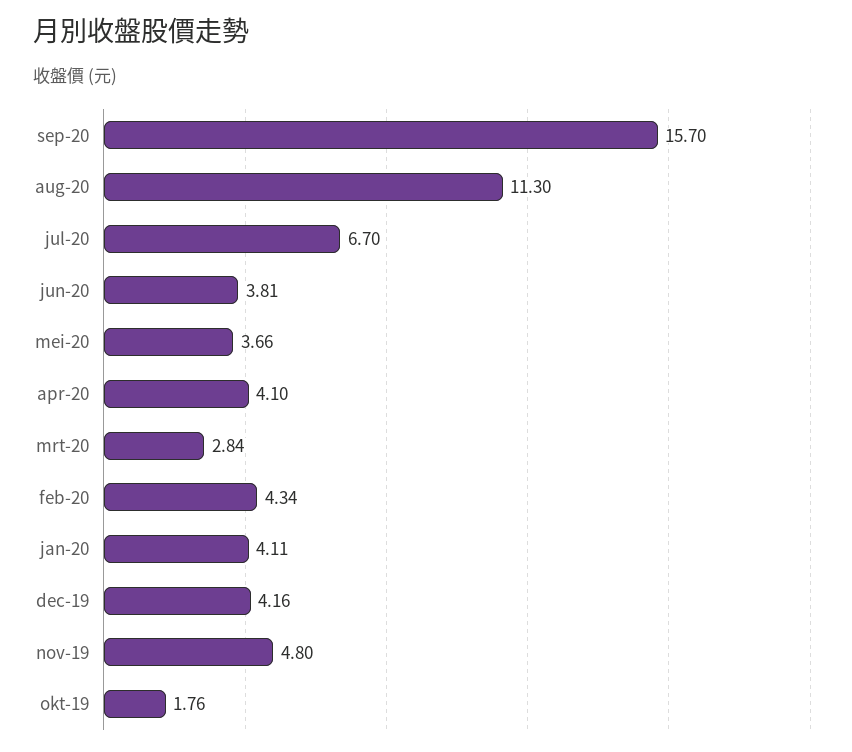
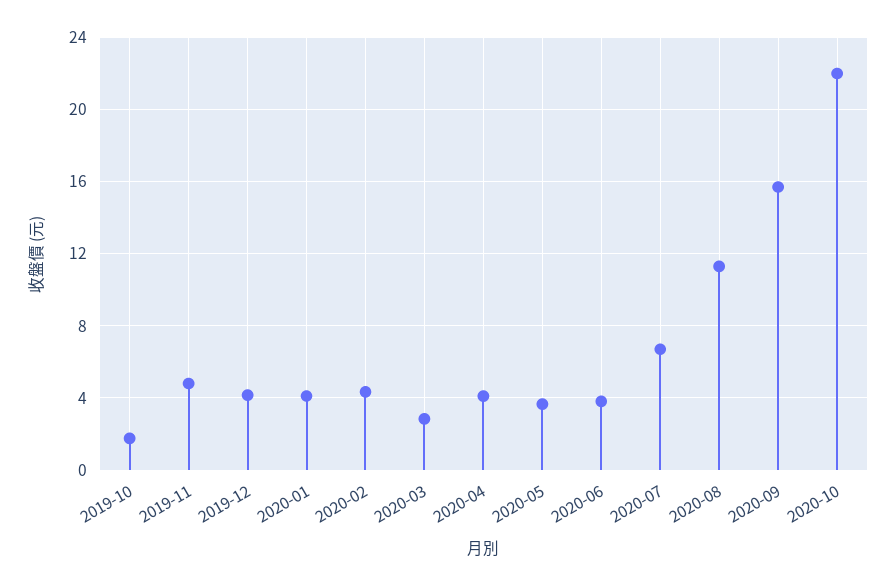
2020-10: none -> 22

